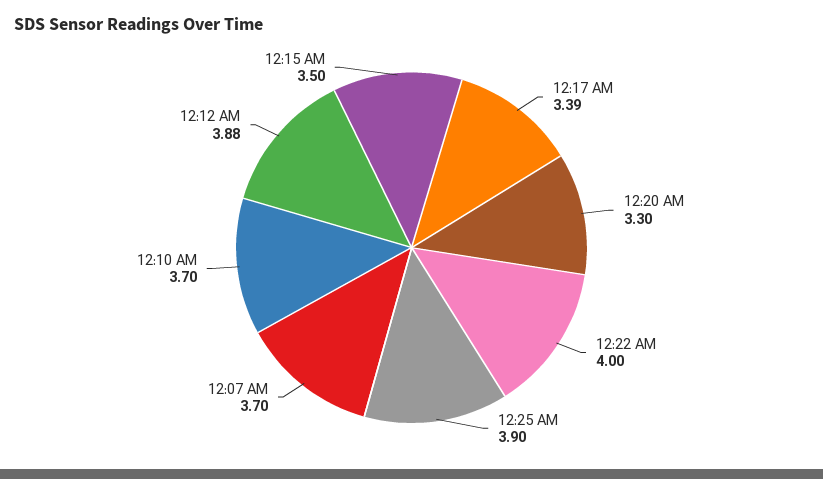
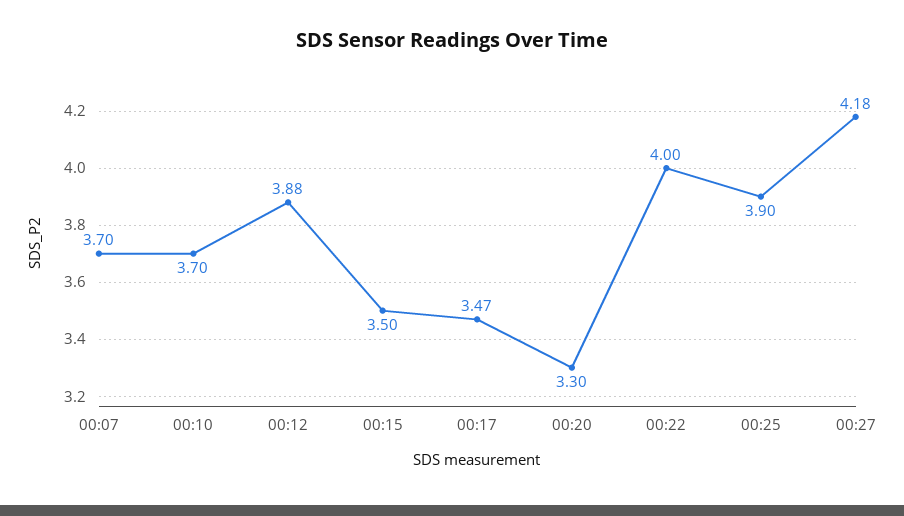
12:17 AM: 3.39 -> 3.47
00:27: none -> 4.18

